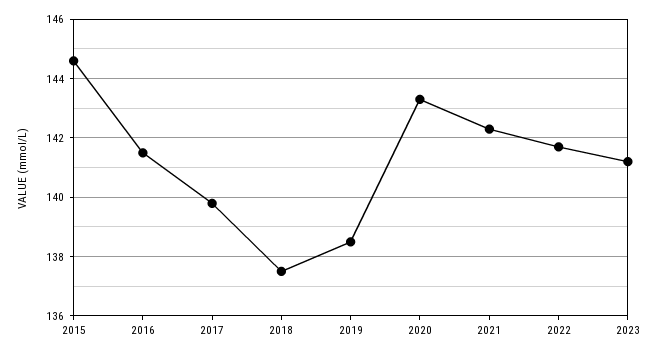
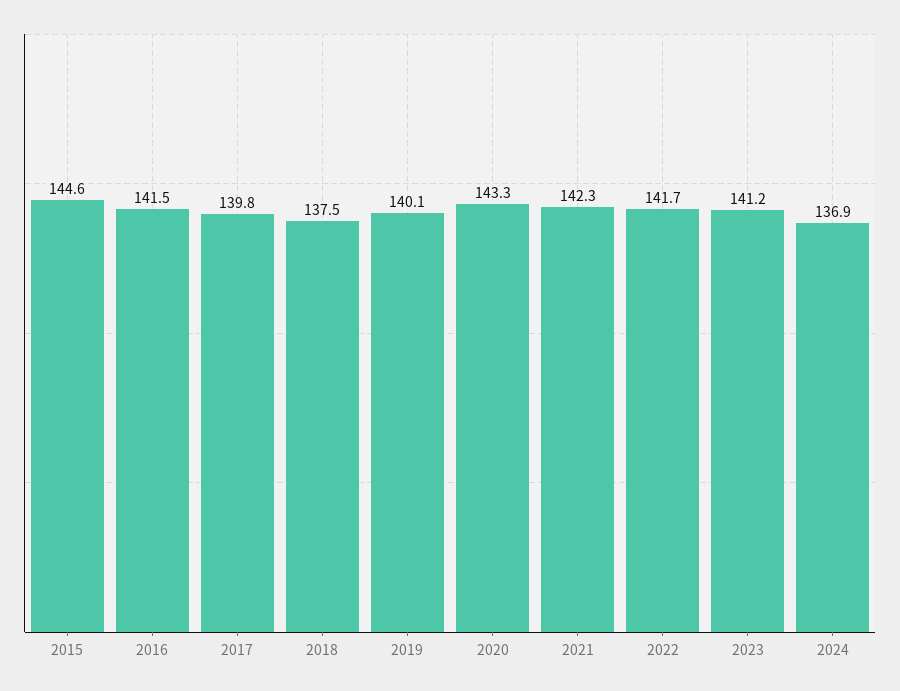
2019: 138.5 -> 140.1
2024: none -> 136.9

